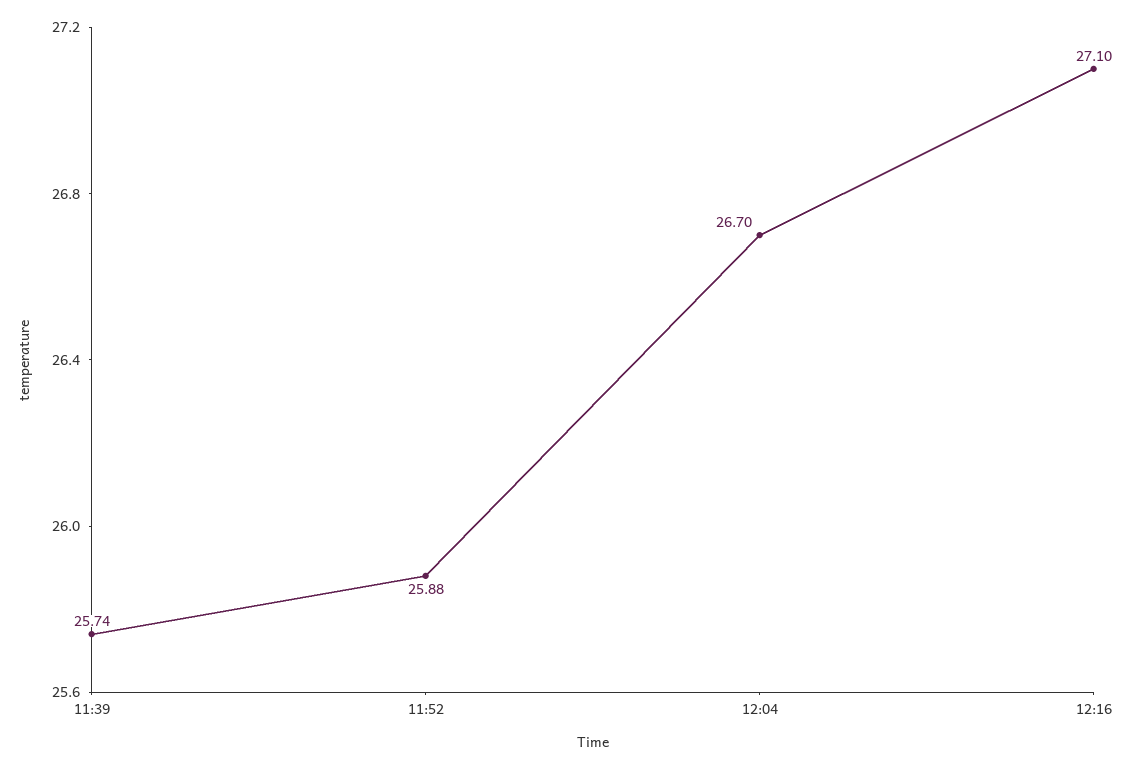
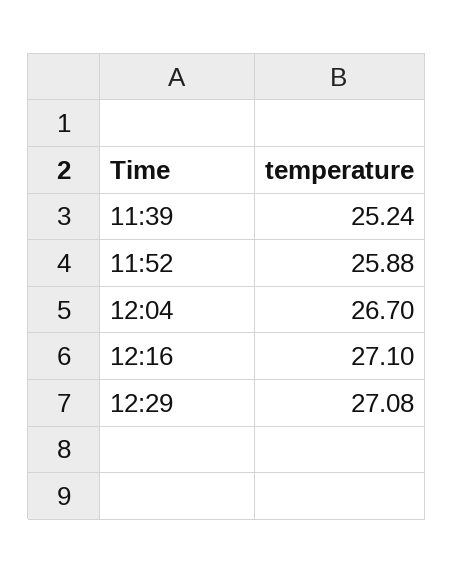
11:39: 25.74 -> 25.24
12:29: none -> 27.08

